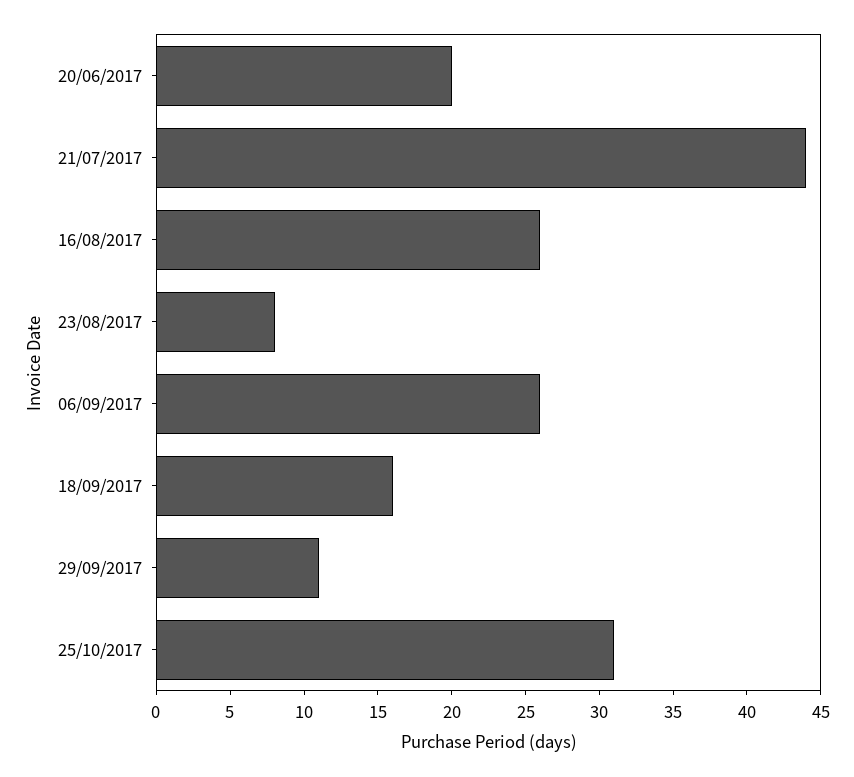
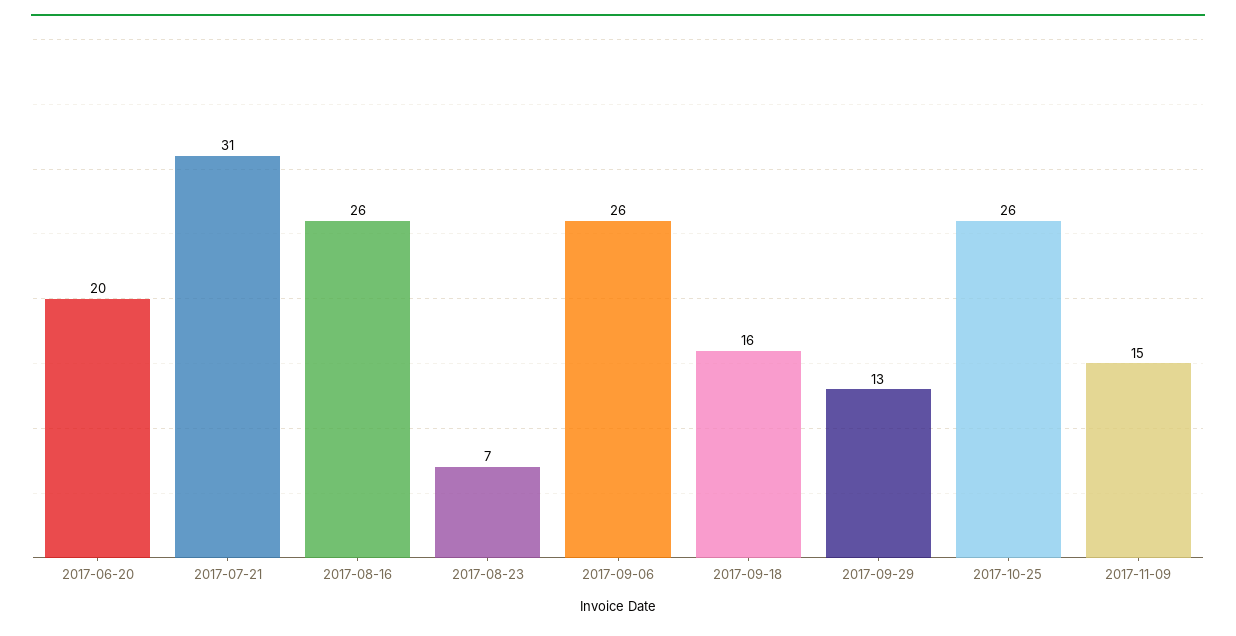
21/07/2017: 44 -> 31
23/08/2017: 8 -> 7
29/09/2017: 11 -> 13
25/10/2017: 31 -> 26
2017-11-09: none -> 15

